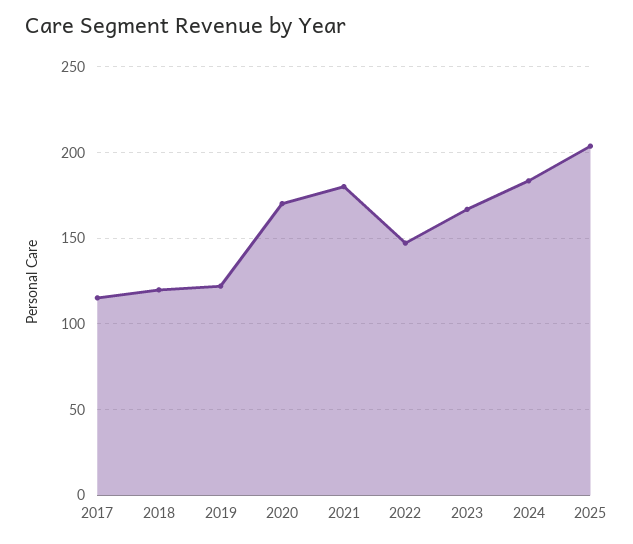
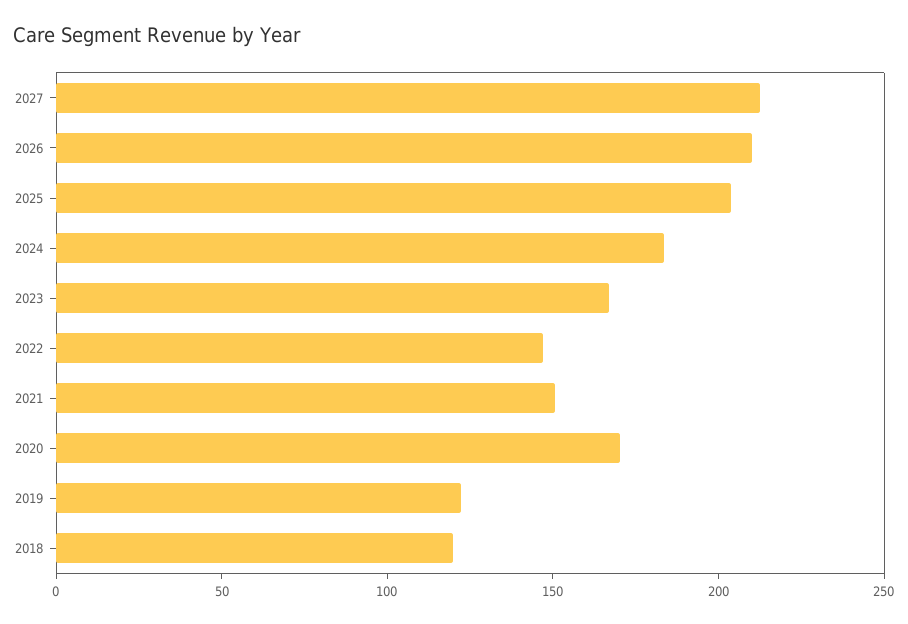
2017: 115 -> none
2021: 180 -> 150
2027: none -> 210
2026: none -> 210

